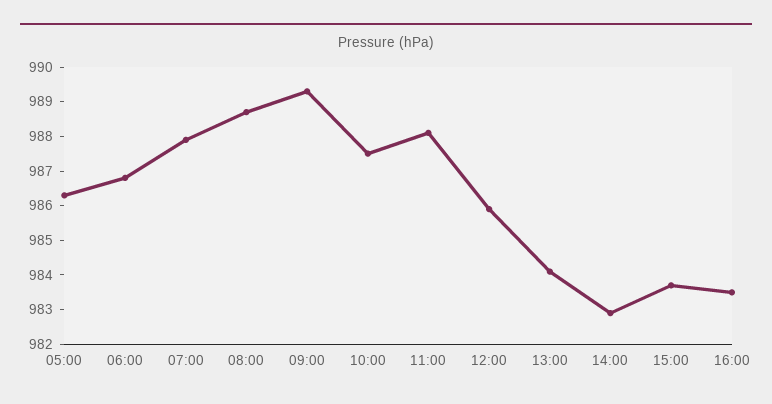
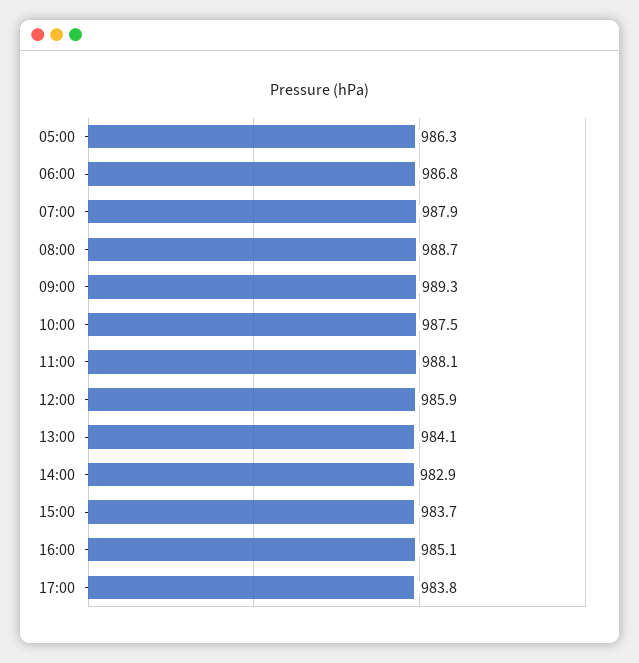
16:00: 983.5 -> 985.1
17:00: none -> 983.8

